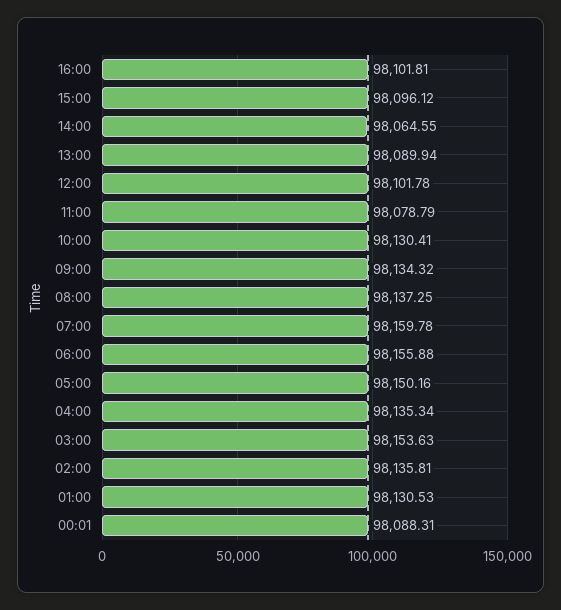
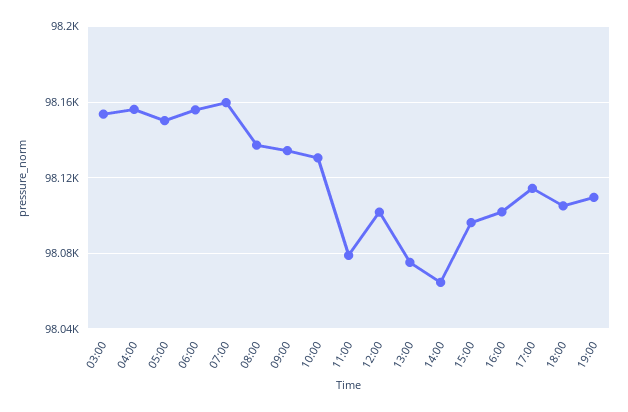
13:00: 98089.94 -> 98075
04:00: 98135.34 -> 98155
02:00: 98135.81 -> none
01:00: 98130.53 -> none
00:01: 98088.31 -> none
17:00: none -> 98115
18:00: none -> 98105
19:00: none -> 98110

